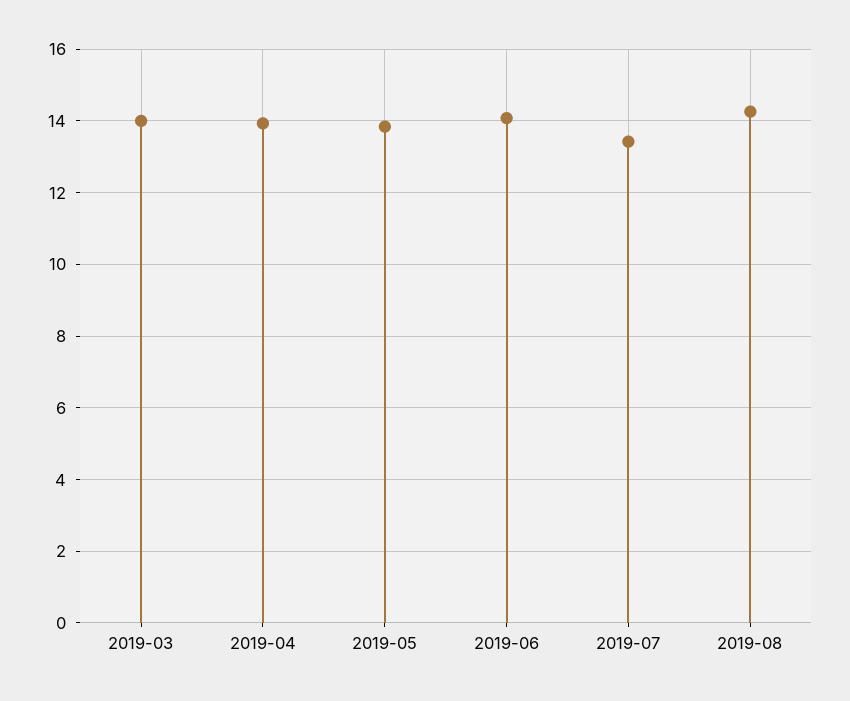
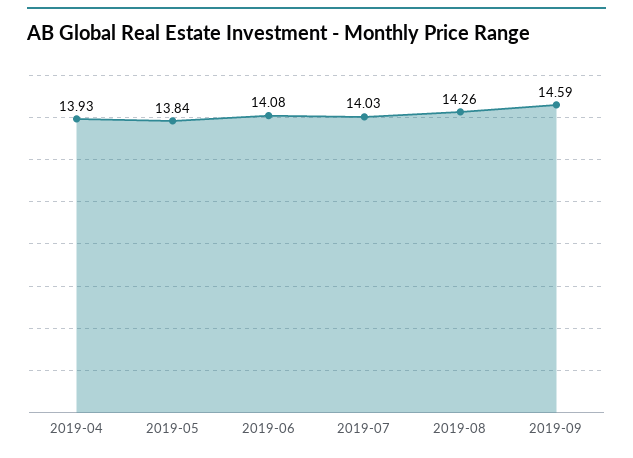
2019-03: 14 -> none
2019-07: 13.4 -> 14.03
2019-09: none -> 14.59

